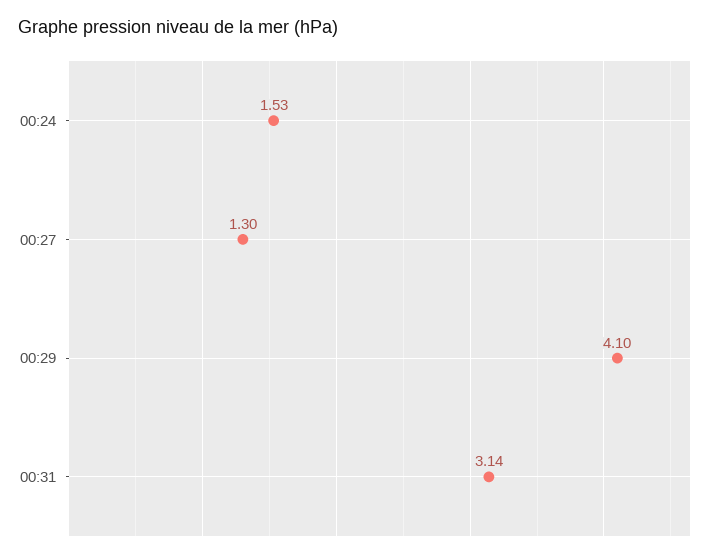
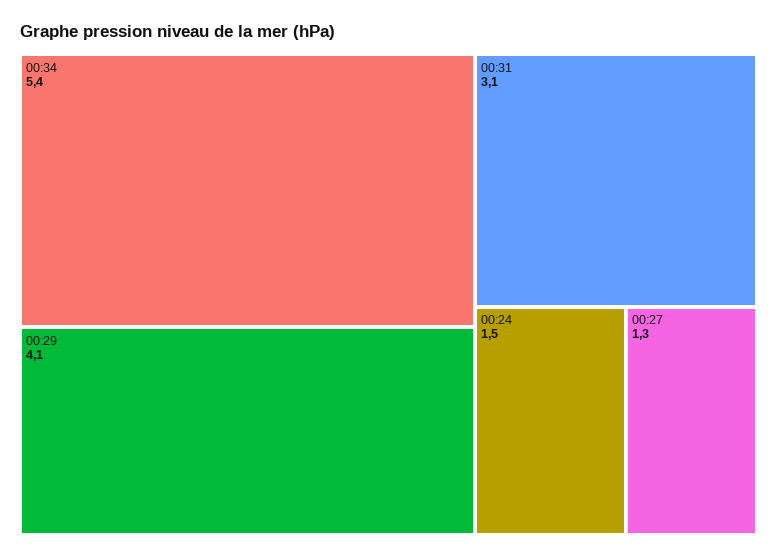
00:34: none -> 5.4

